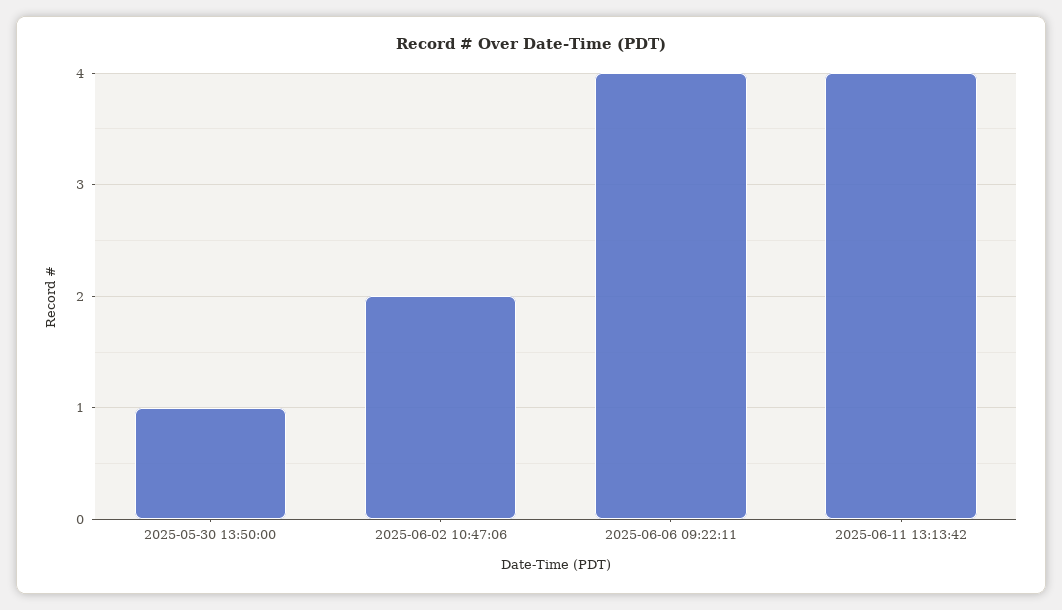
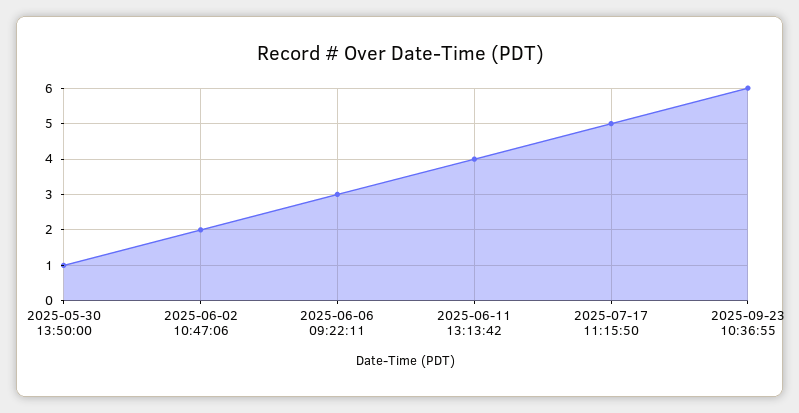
2025-06-06 09:22:11: 4 -> 3
2025-07-17 11:15:50: none -> 5
2025-09-23 10:36:55: none -> 6

